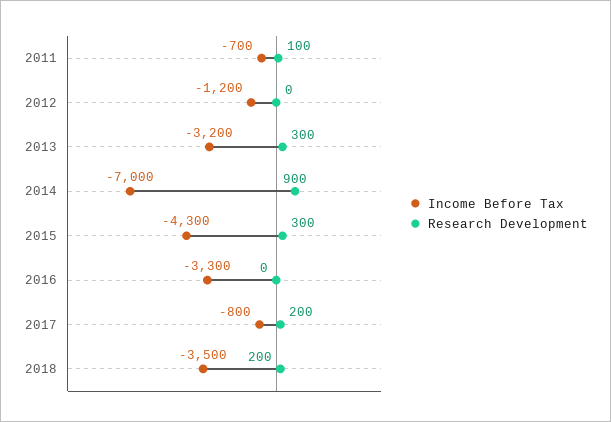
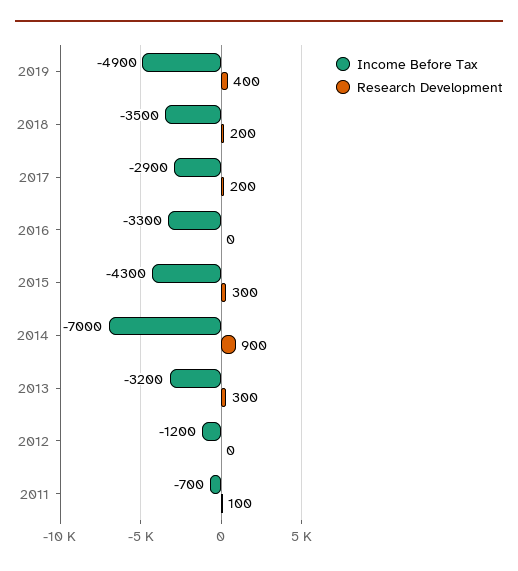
Income Before Tax, 2017: -800 -> -2900
Income Before Tax, 2019: none -> -4900
Research Development, 2019: none -> 400

